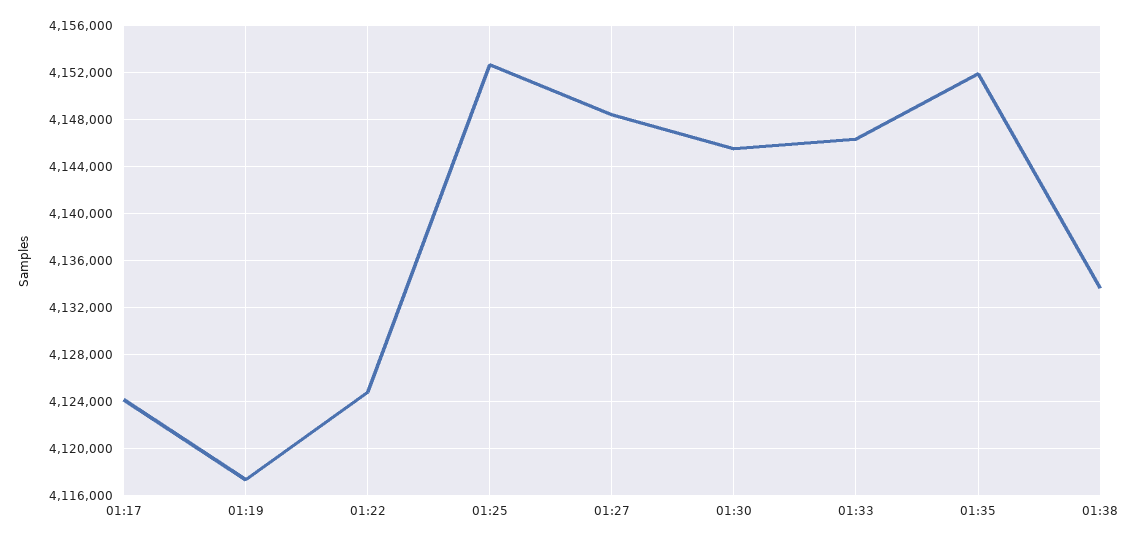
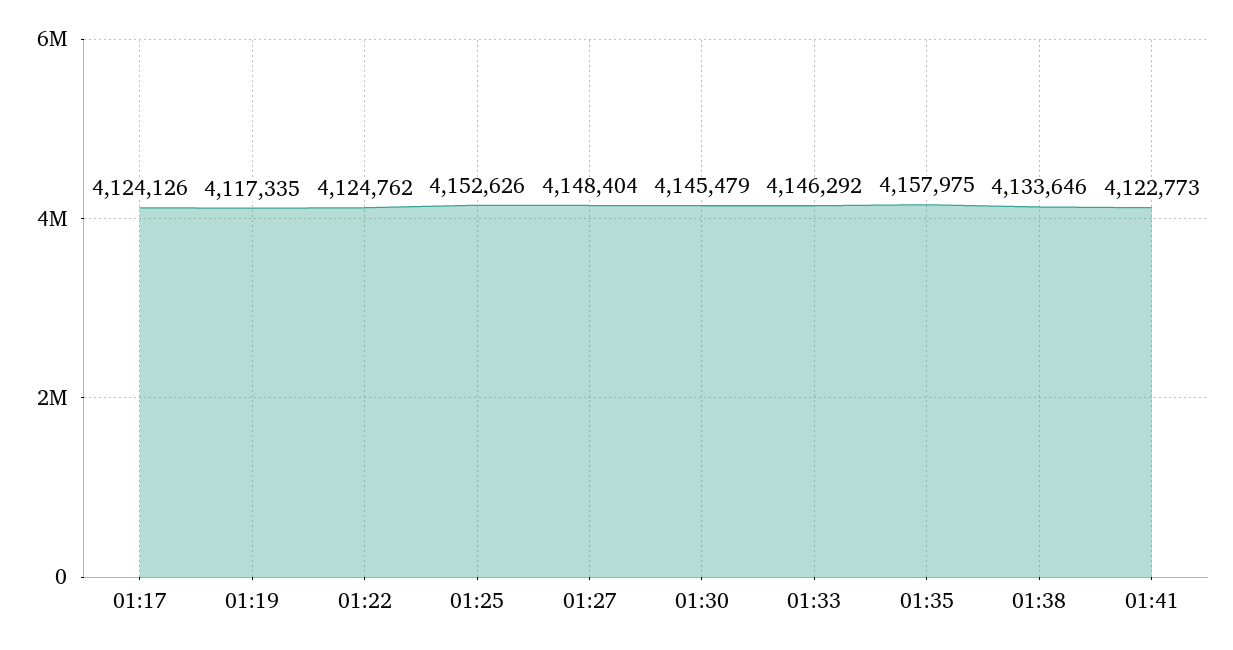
01:35: 4152000 -> 4157975
01:41: none -> 4122773

